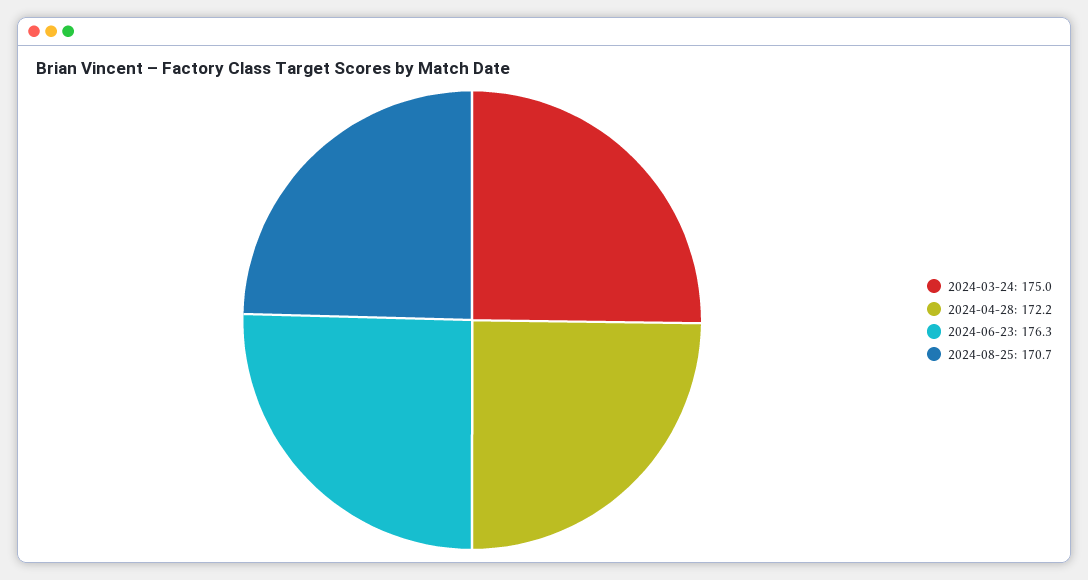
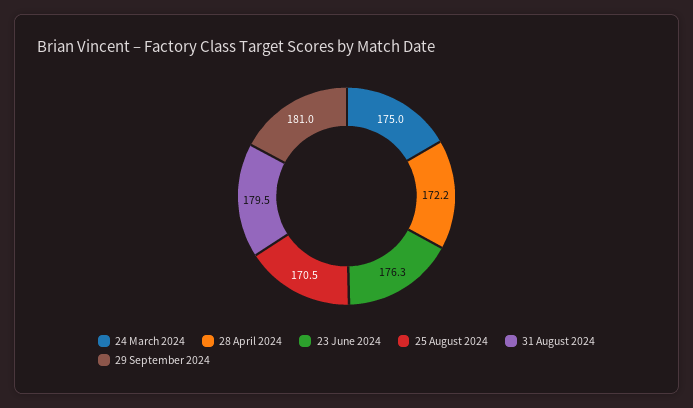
2024-08-25: 170.7 -> 170.5
31 August 2024: none -> 179.5
29 September 2024: none -> 181

